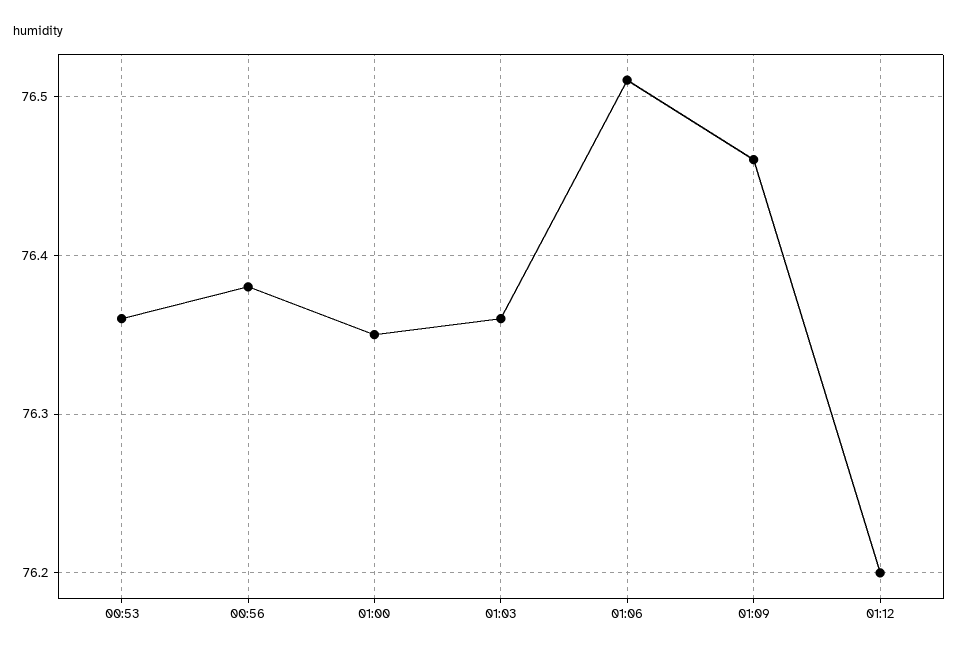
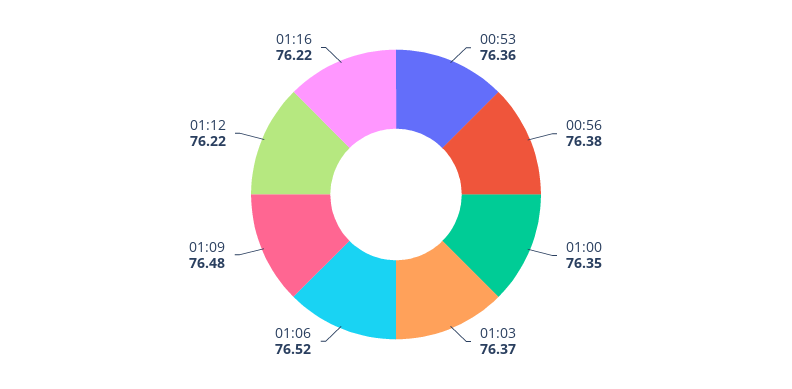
01:03: 76.36 -> 76.37
01:06: 76.51 -> 76.52
01:09: 76.46 -> 76.48
01:12: 76.2 -> 76.22
01:16: none -> 76.22

